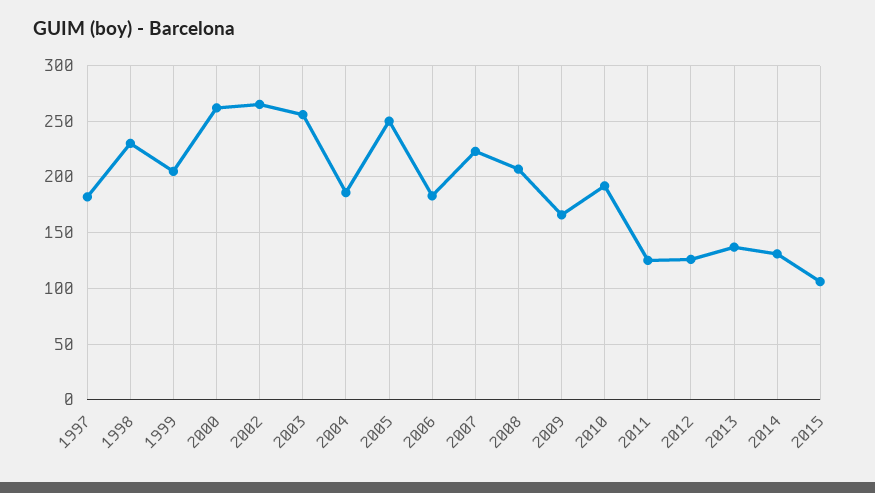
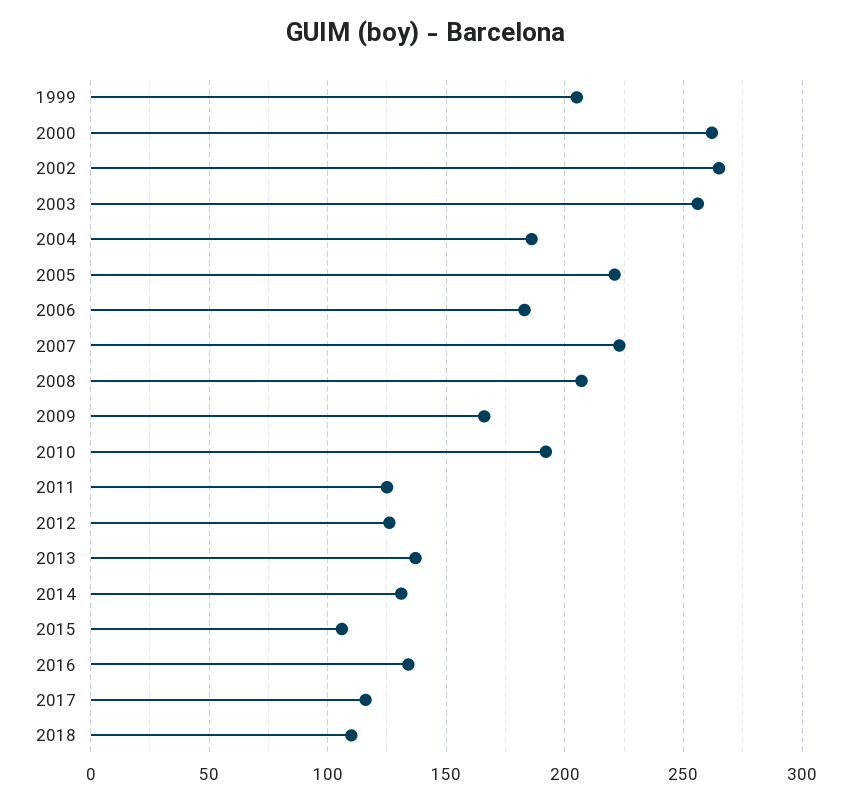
1997: 180 -> none
1998: 230 -> none
2005: 250 -> 220
2016: none -> 135
2017: none -> 115
2018: none -> 110

